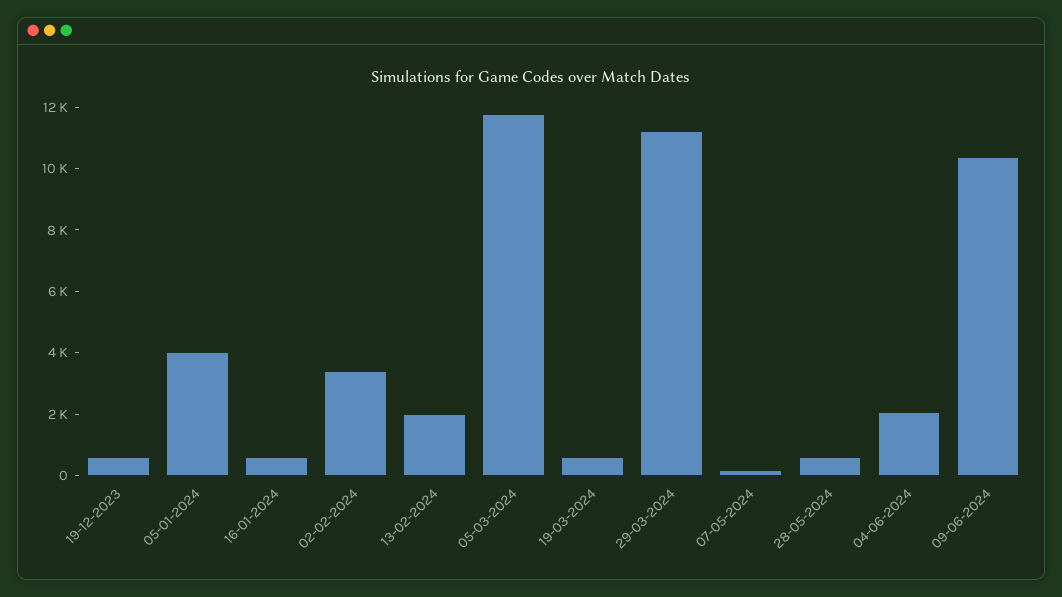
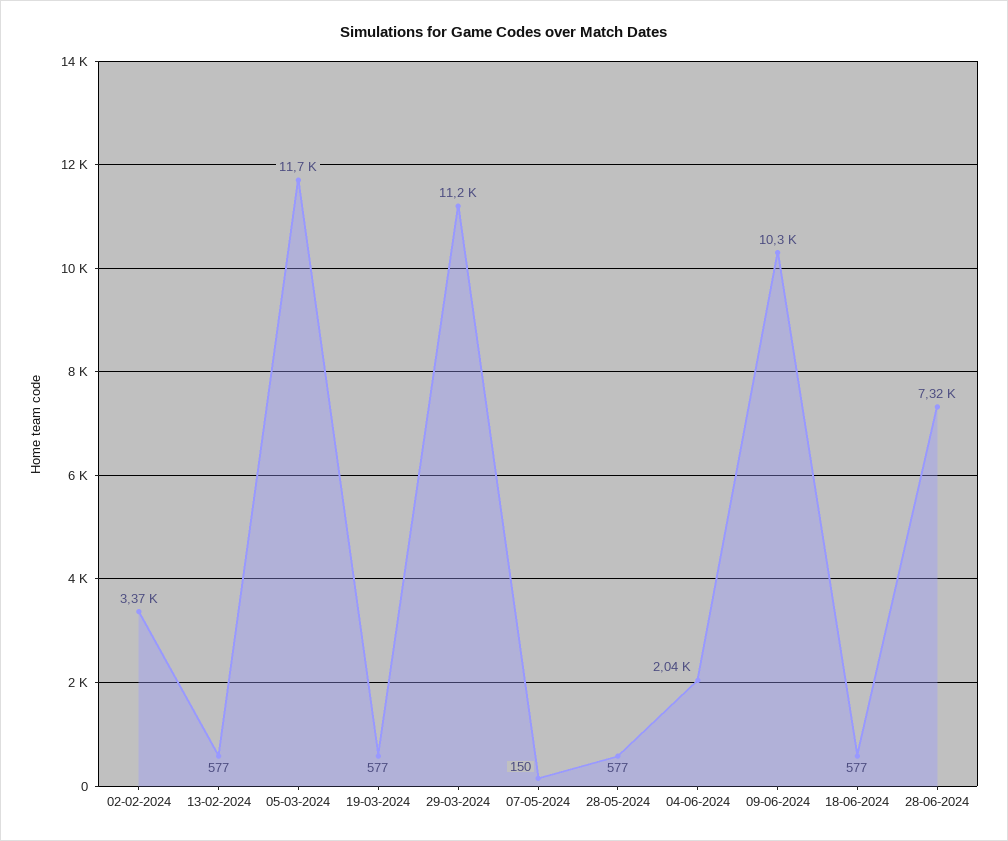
19-12-2023: 500 -> none
05-01-2024: 4000 -> none
16-01-2024: 500 -> none
13-02-2024: 2000 -> 577
18-06-2024: none -> 577
28-06-2024: none -> 7320

